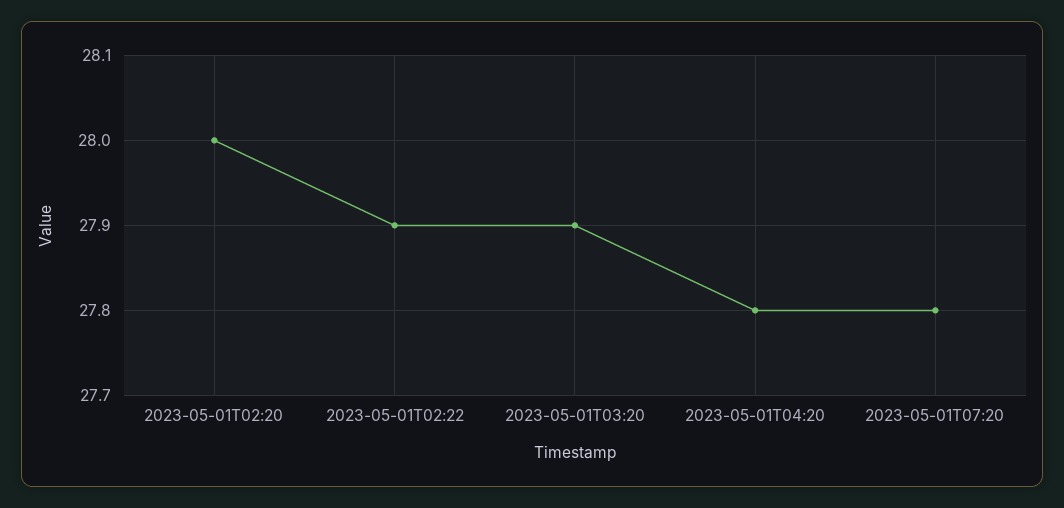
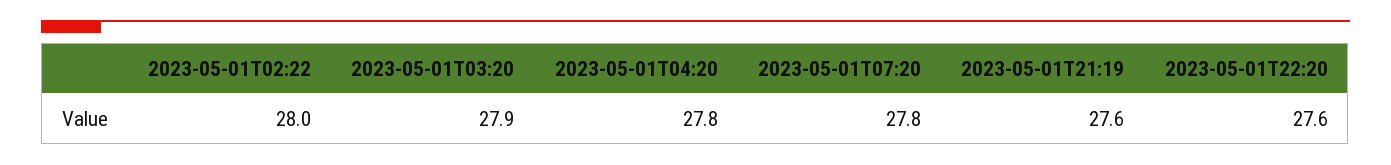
2023-05-01T02:20: 28 -> none
2023-05-01T02:22: 27.9 -> 28
2023-05-01T21:19: none -> 27.6
2023-05-01T22:20: none -> 27.6

